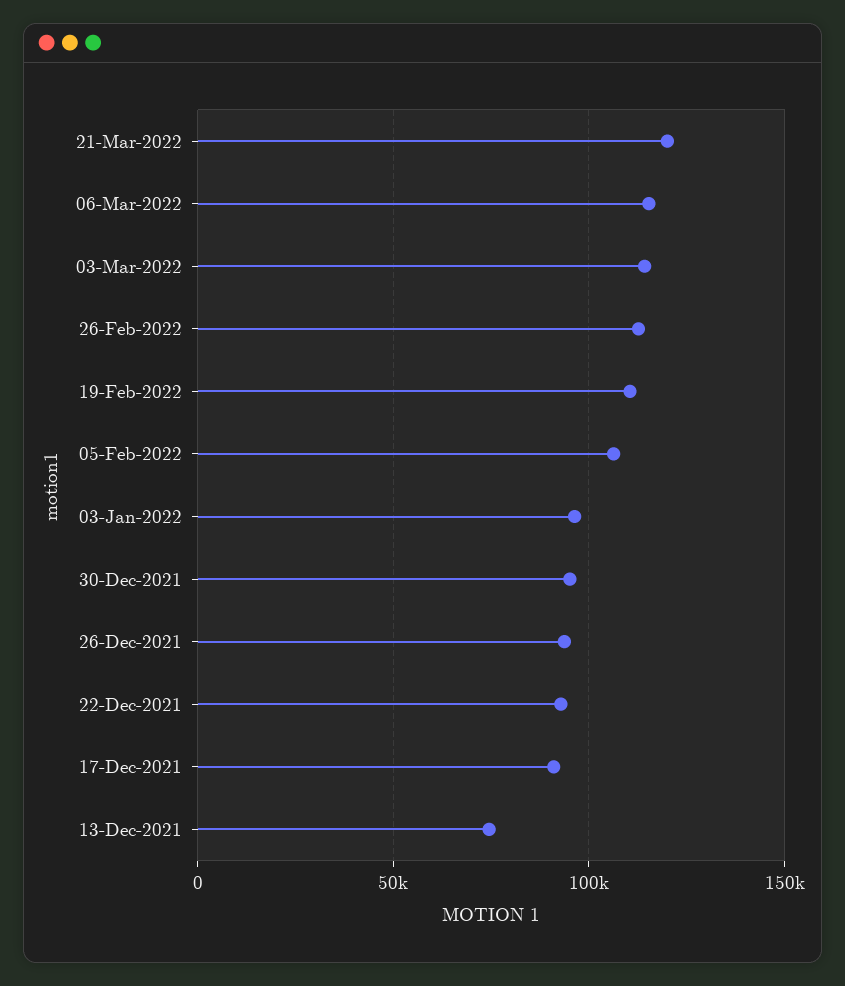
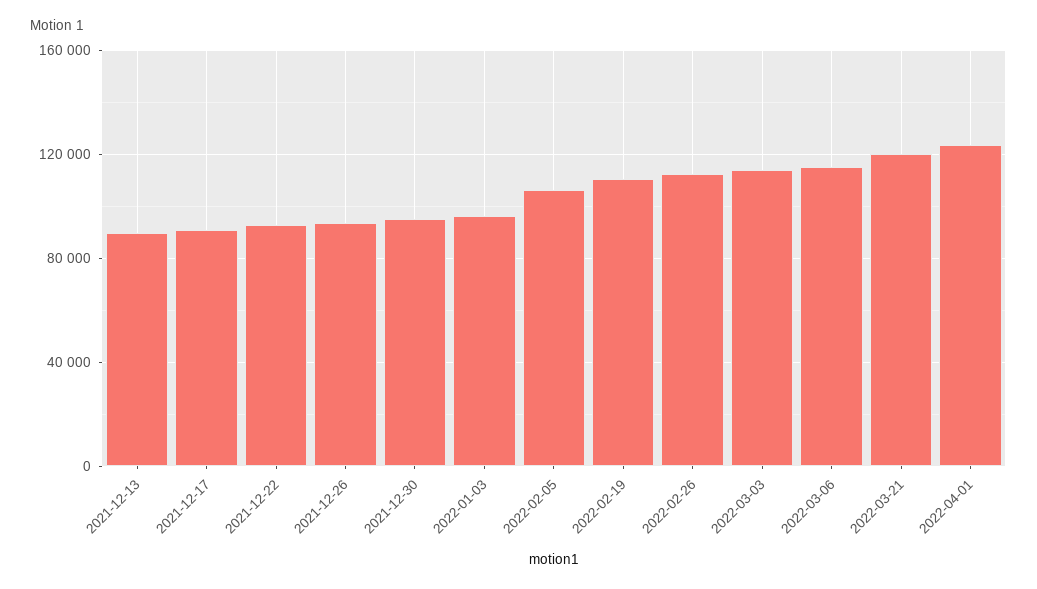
13-Dec-2021: 75000 -> 90000
2022-04-01: none -> 125000

